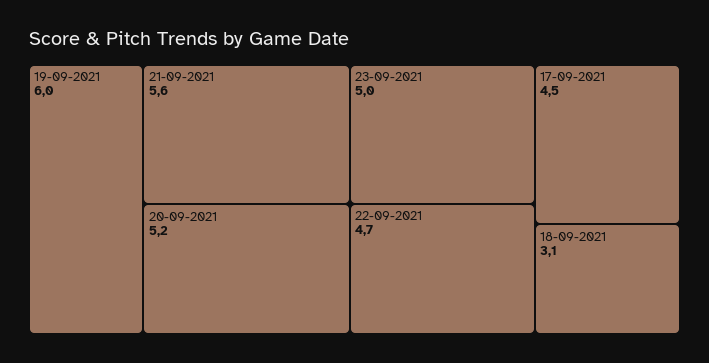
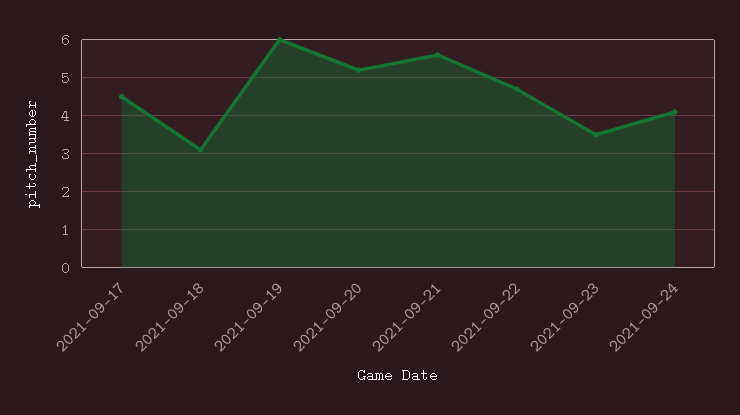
23-09-2021: 5 -> 3.5
2021-09-24: none -> 4

